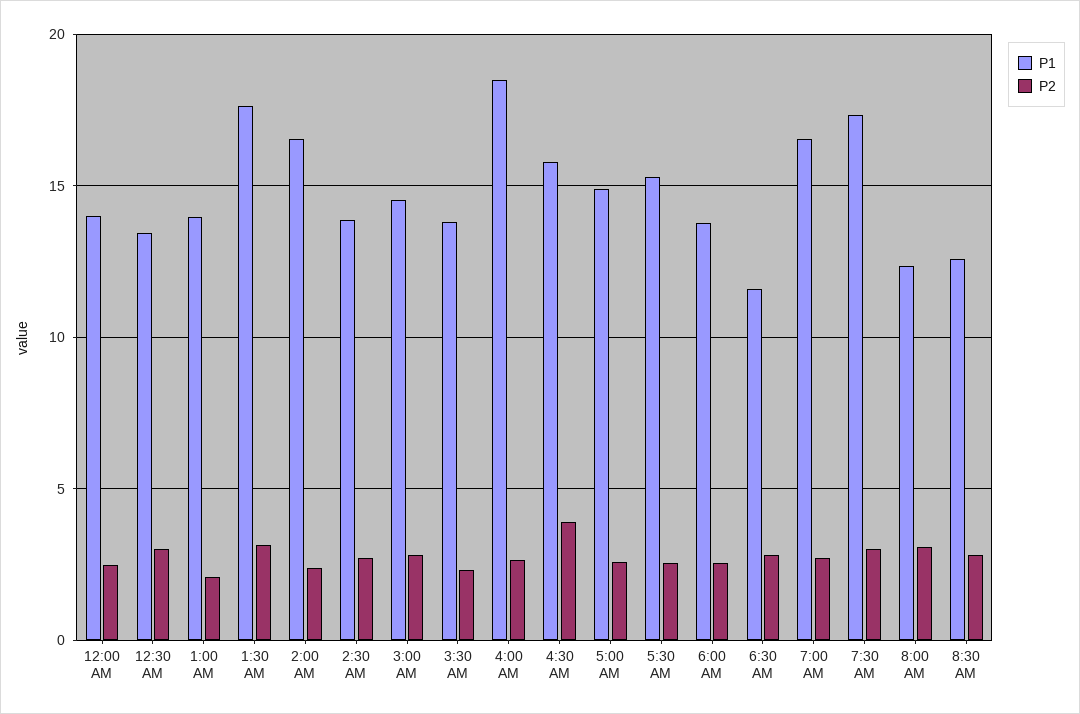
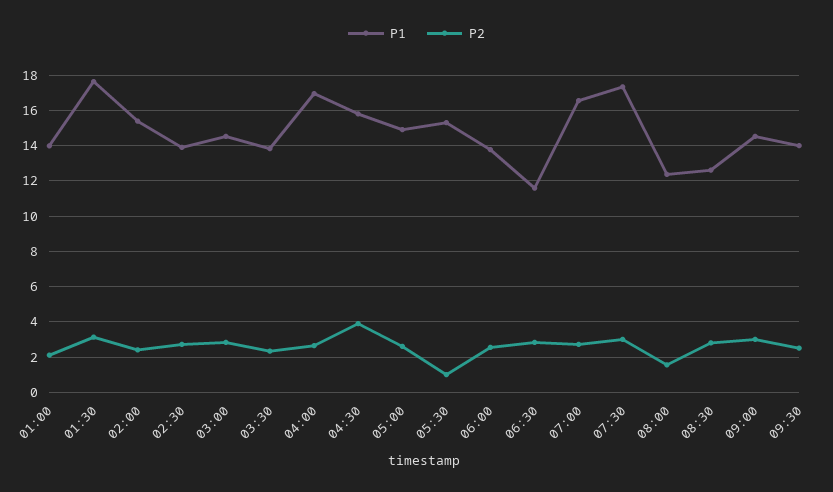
P1, 12:00 AM: 14 -> none
P2, 12:00 AM: 2.5 -> none
P1, 12:30 AM: 13.5 -> none
P2, 12:30 AM: 3 -> none
P1, 2:00 AM: 16.5 -> 15.5
P1, 4:00 AM: 18.5 -> 17
P2, 5:30 AM: 2.5 -> 1
P2, 8:00 AM: 3 -> 1.5
P1, 09:00: none -> 14.5
P2, 09:00: none -> 3
P1, 09:30: none -> 14
P2, 09:30: none -> 2.5

